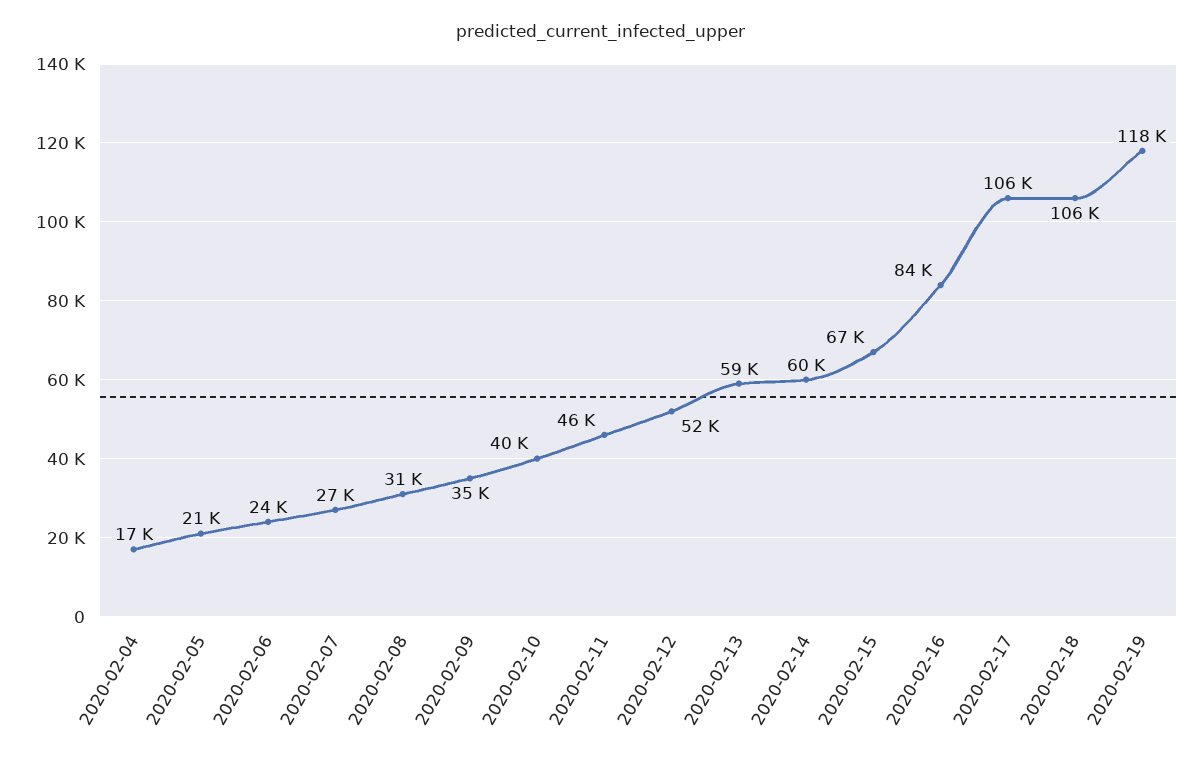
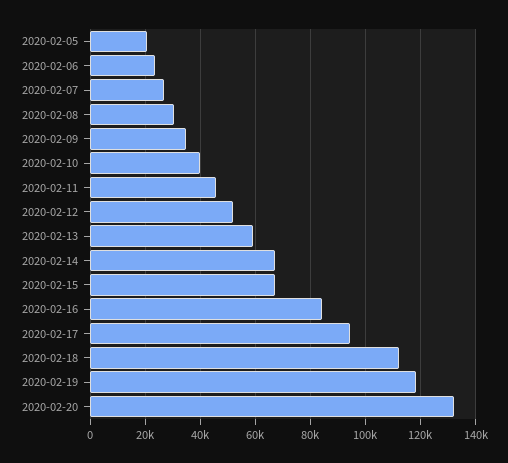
2020-02-04: 17000 -> none
2020-02-14: 60000 -> 67500
2020-02-17: 106000 -> 95000
2020-02-18: 106000 -> 112500
2020-02-20: none -> 132500

